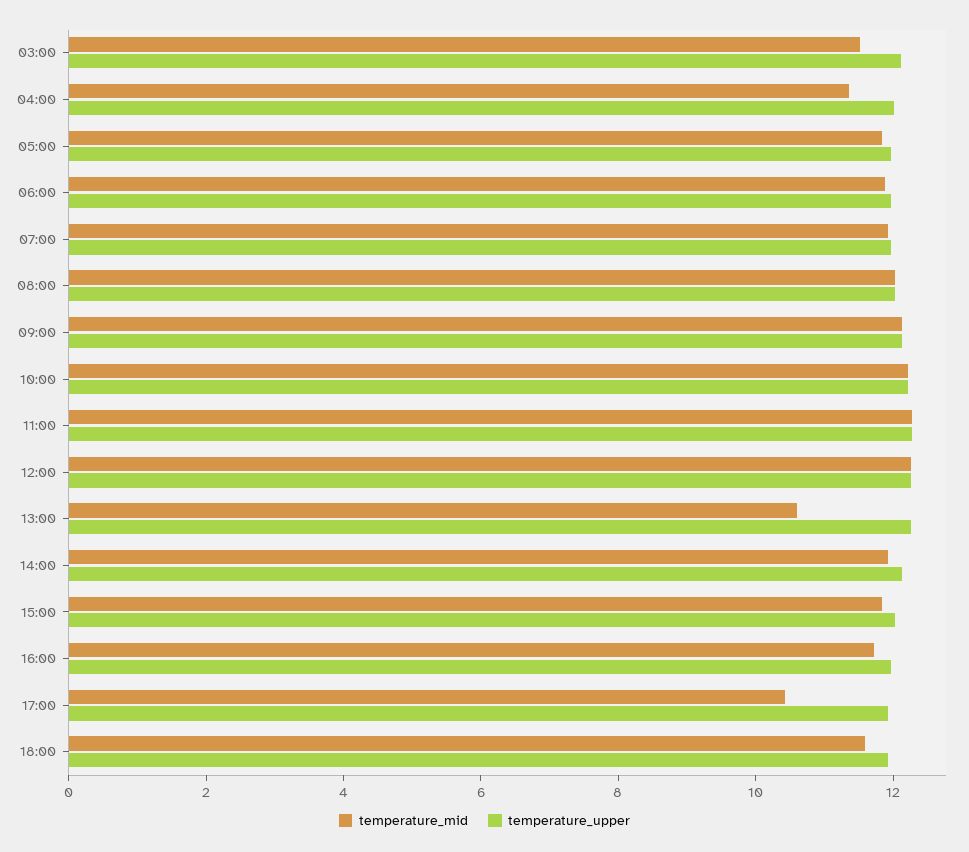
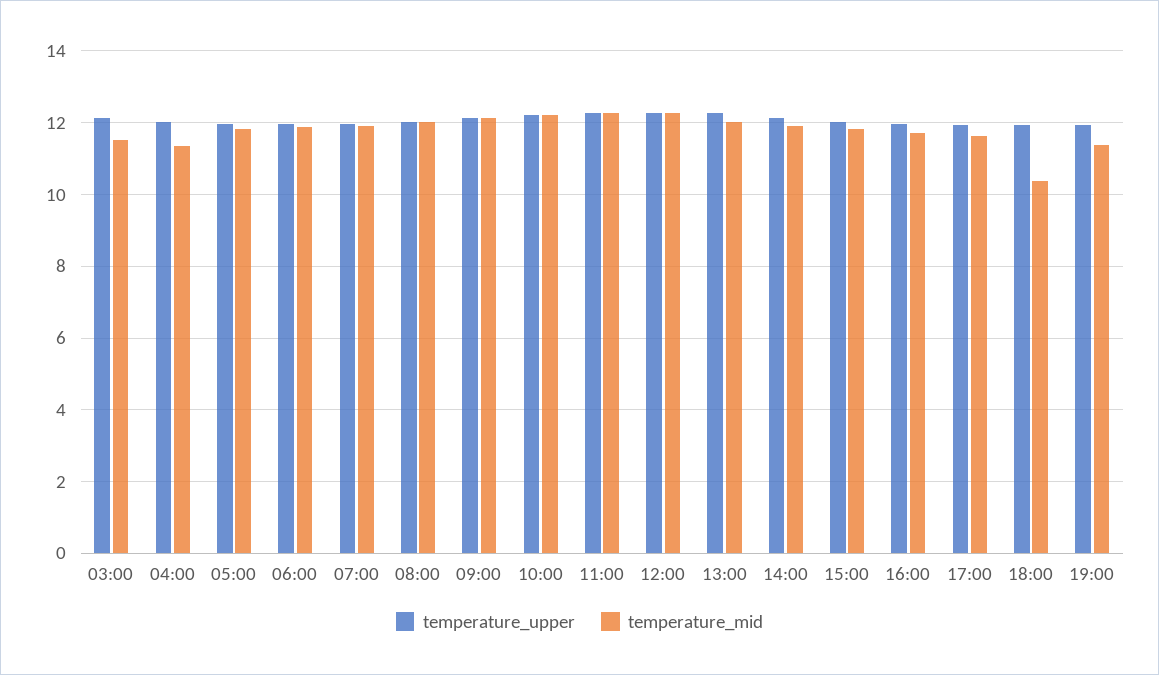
temperature_mid, 13:00: 10.5 -> 12
temperature_mid, 17:00: 10.5 -> 11.6
temperature_mid, 18:00: 11.5 -> 10.4
temperature_upper, 19:00: none -> 12
temperature_mid, 19:00: none -> 11.4

